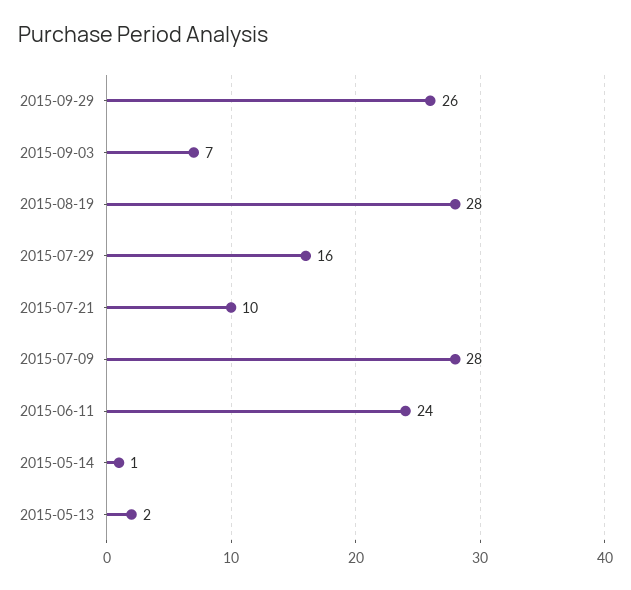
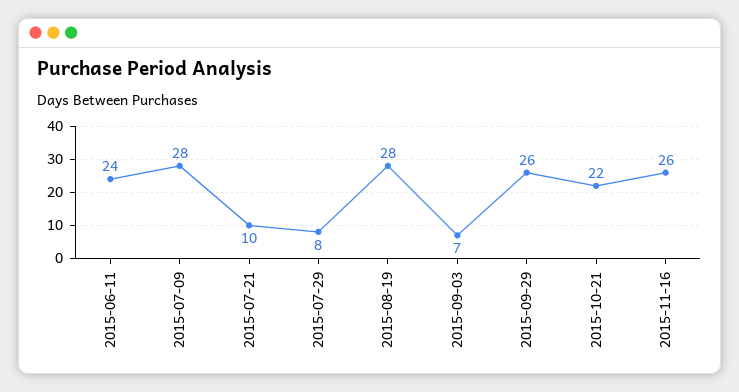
2015-07-29: 16 -> 8
2015-05-14: 1 -> none
2015-05-13: 2 -> none
2015-10-21: none -> 22
2015-11-16: none -> 26

